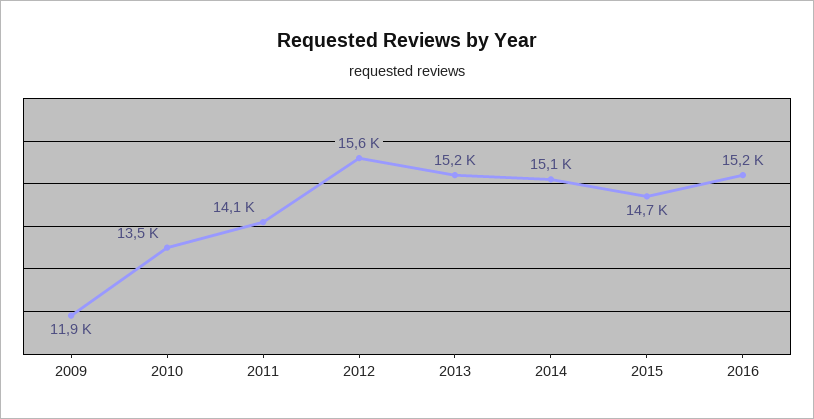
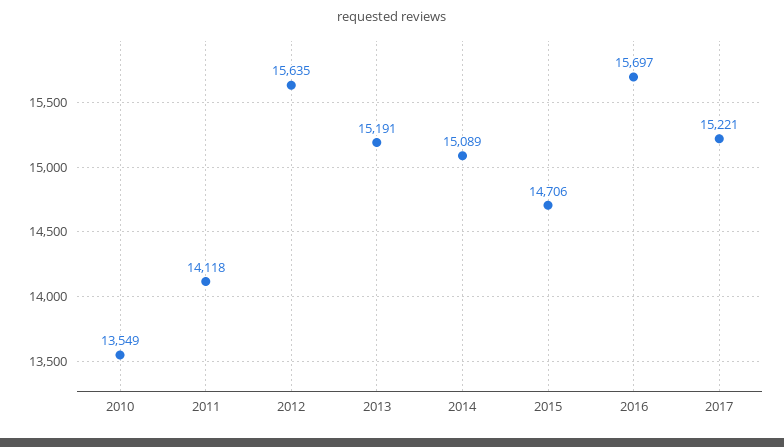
2009: 11900 -> none
2016: 15200 -> 15697
2017: none -> 15221

